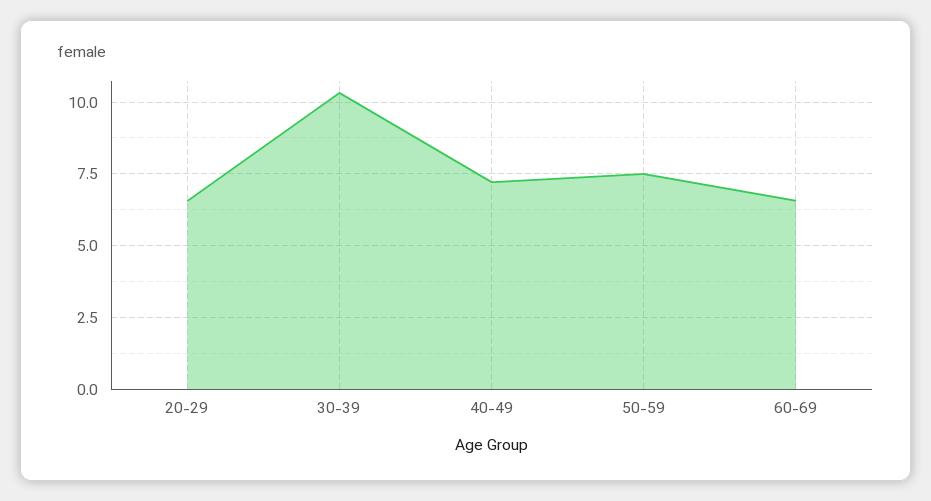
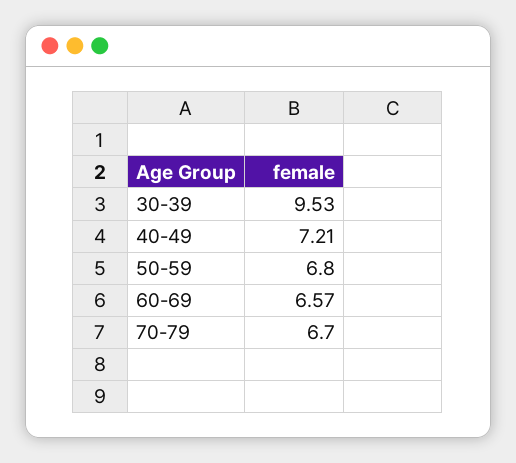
20-29: 6.5 -> none
30-39: 10.25 -> 9.53
50-59: 7.5 -> 6.8
70-79: none -> 6.7

